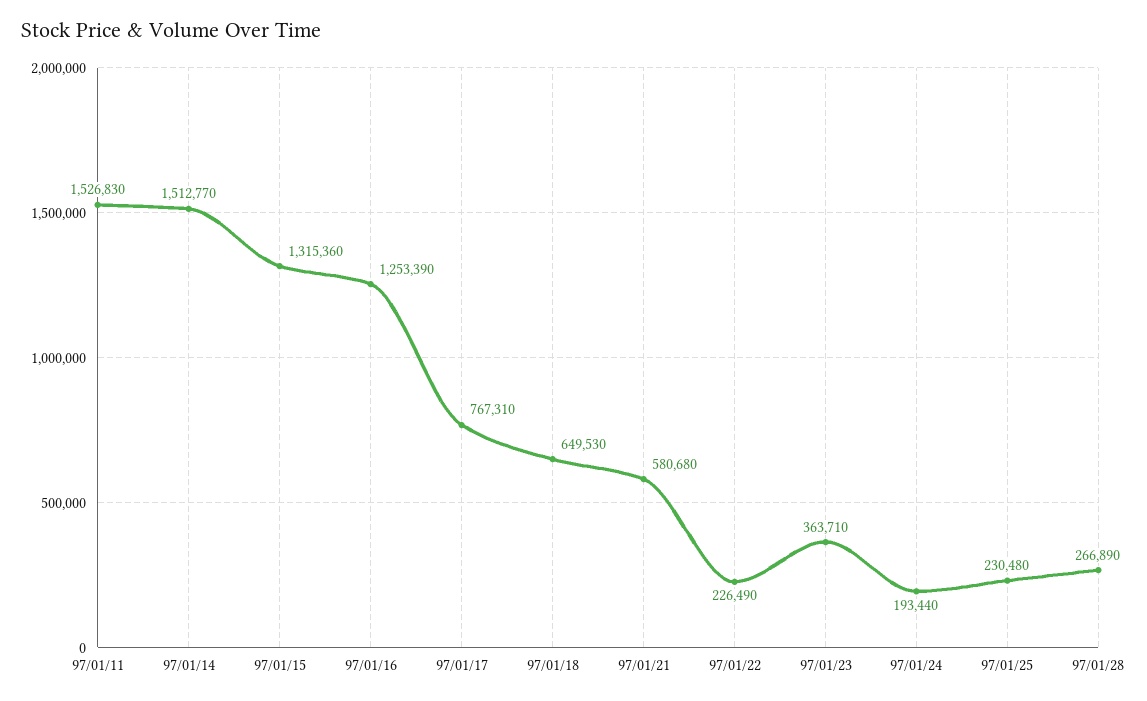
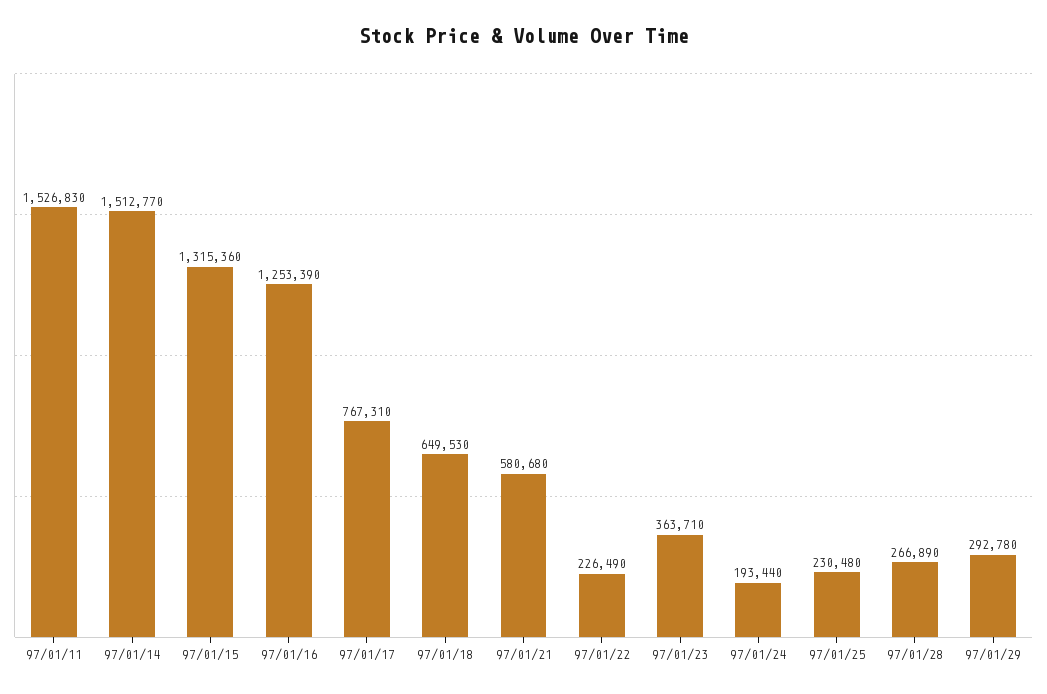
97/01/29: none -> 292780

